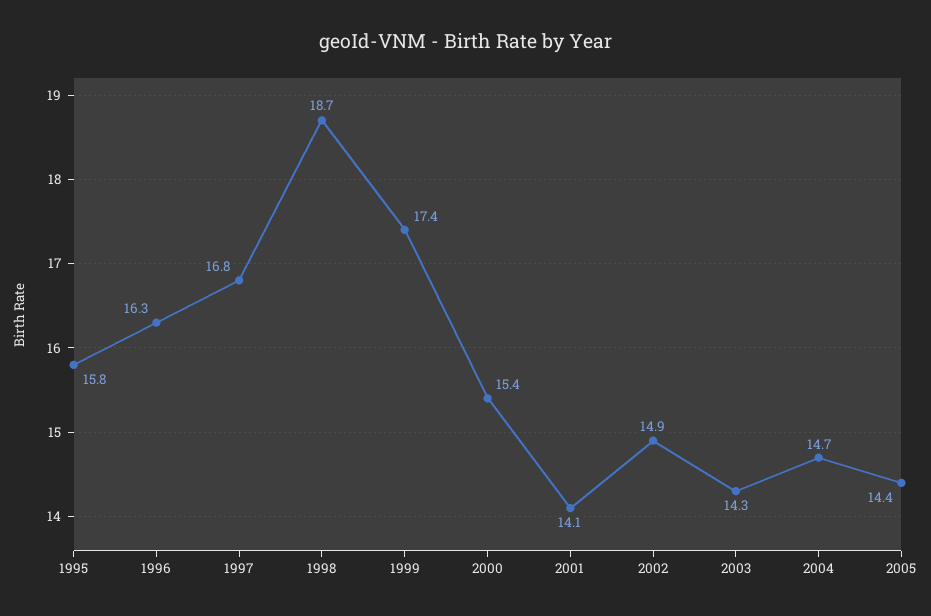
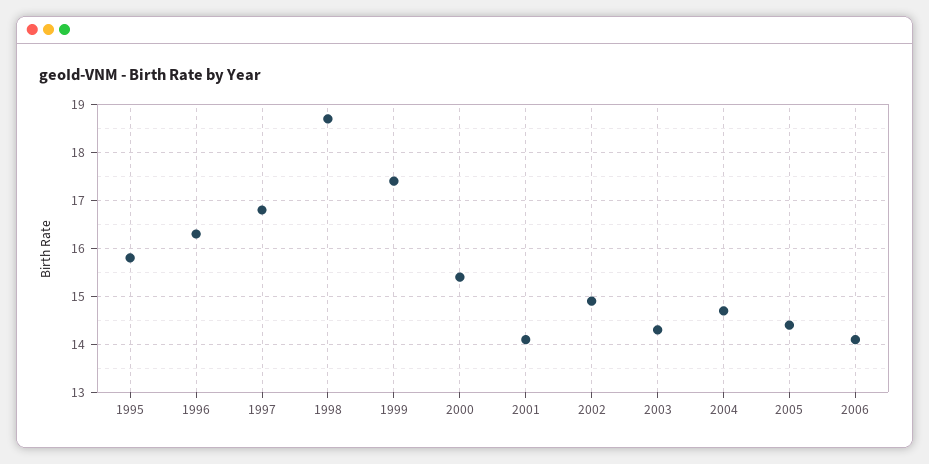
2006: none -> 14

